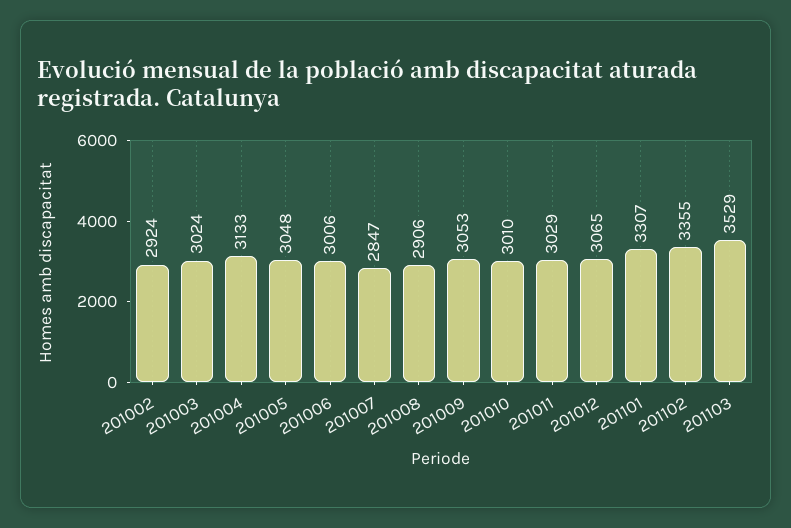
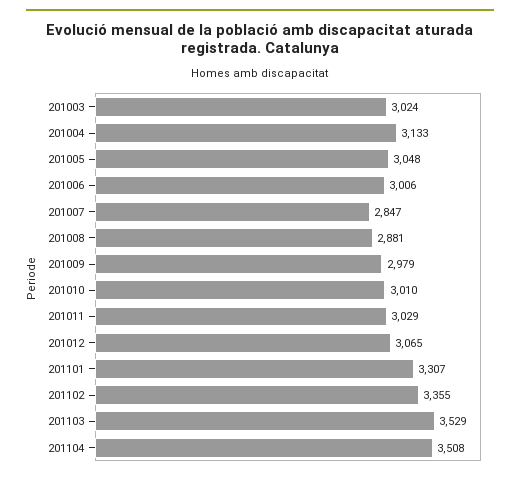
201002: 2924 -> none
201008: 2906 -> 2881
201009: 3053 -> 2979
201104: none -> 3508

